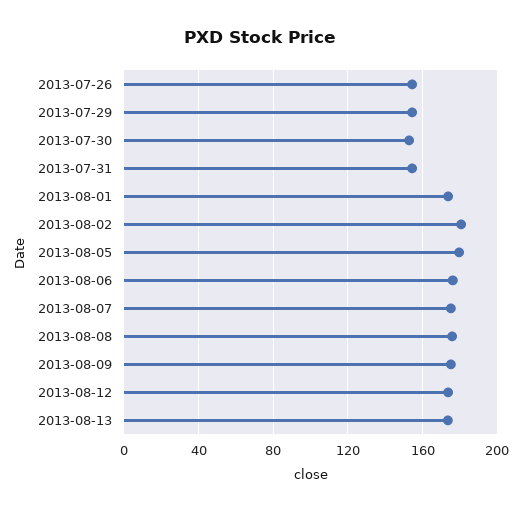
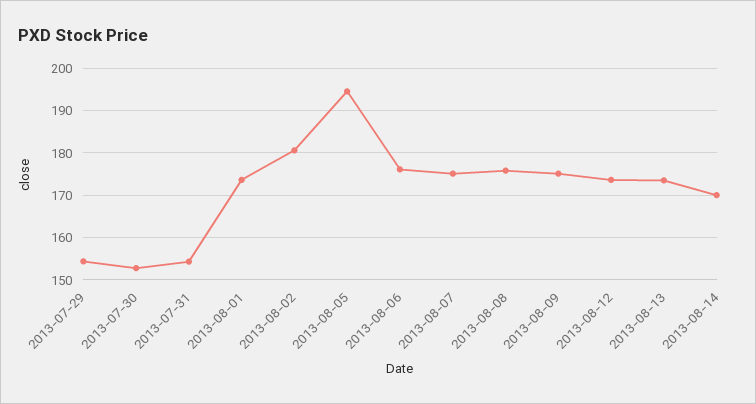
2013-07-26: 155 -> none
2013-08-05: 180 -> 194
2013-08-14: none -> 170

